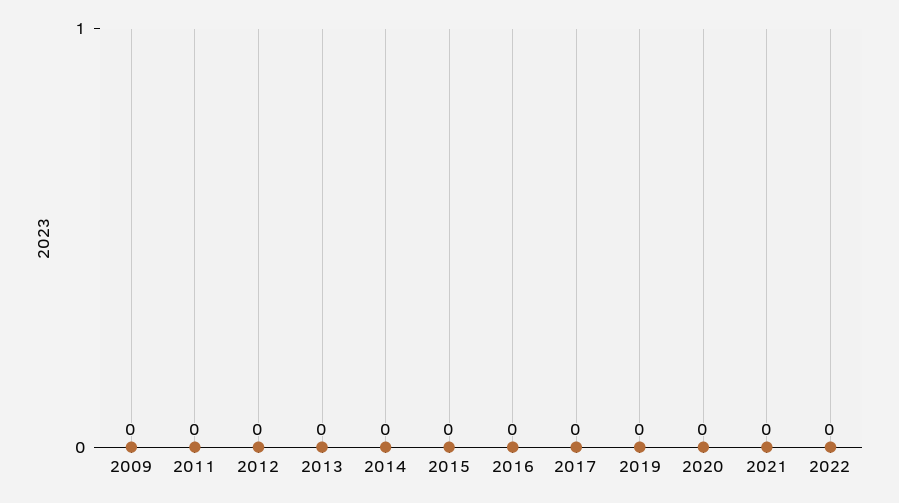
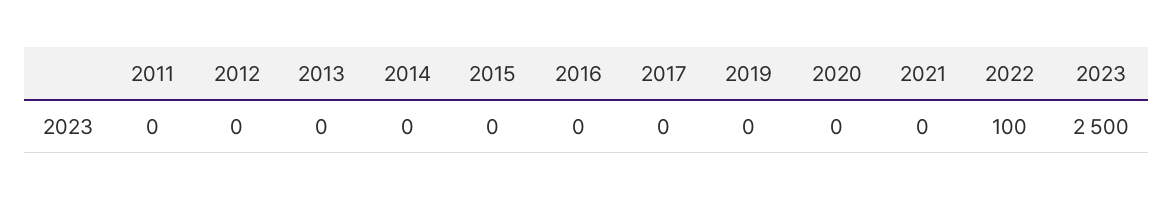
2009: 0 -> none
2022: 0 -> 100
2023: none -> 2500

